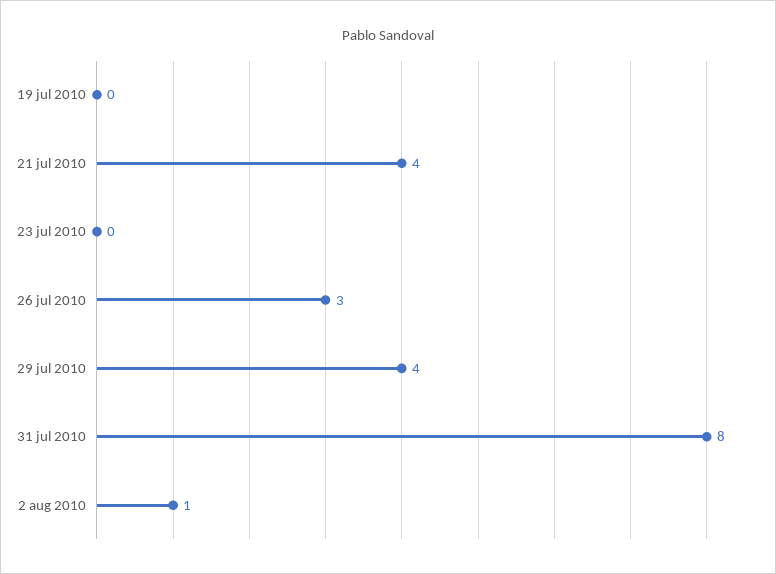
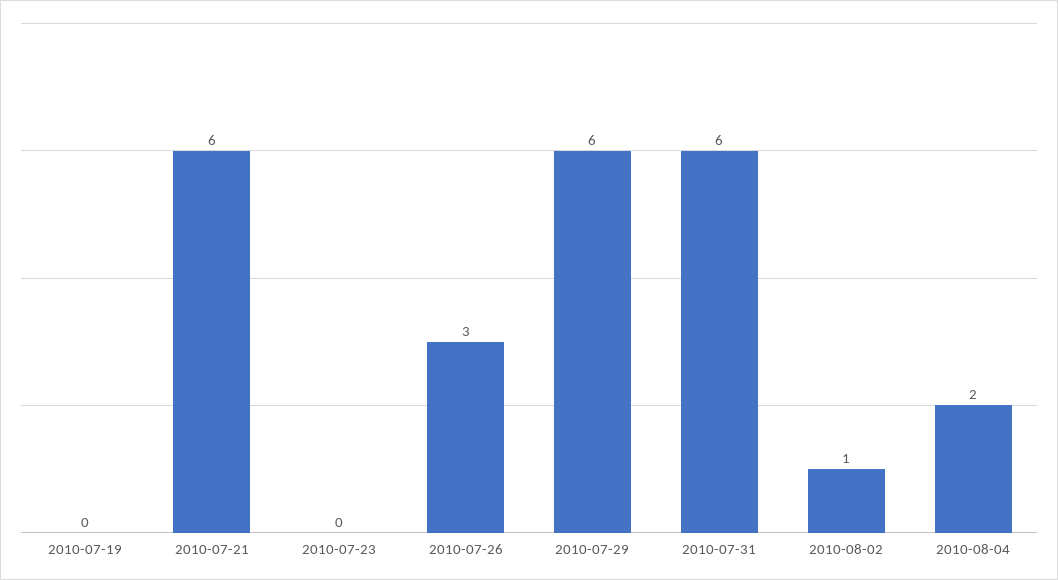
21 jul 2010: 4 -> 6
29 jul 2010: 4 -> 6
31 jul 2010: 8 -> 6
2010-08-04: none -> 2

